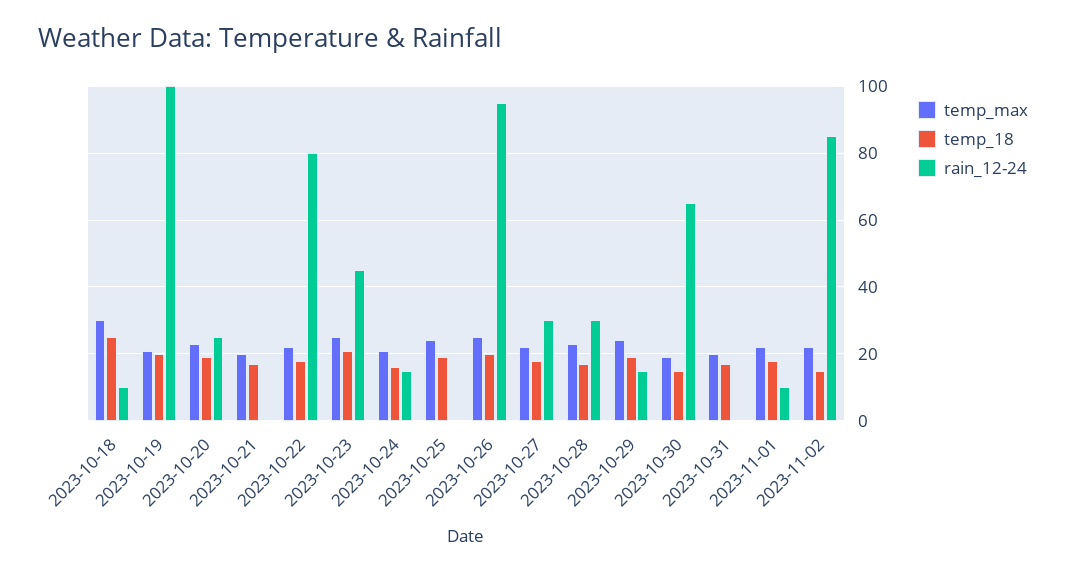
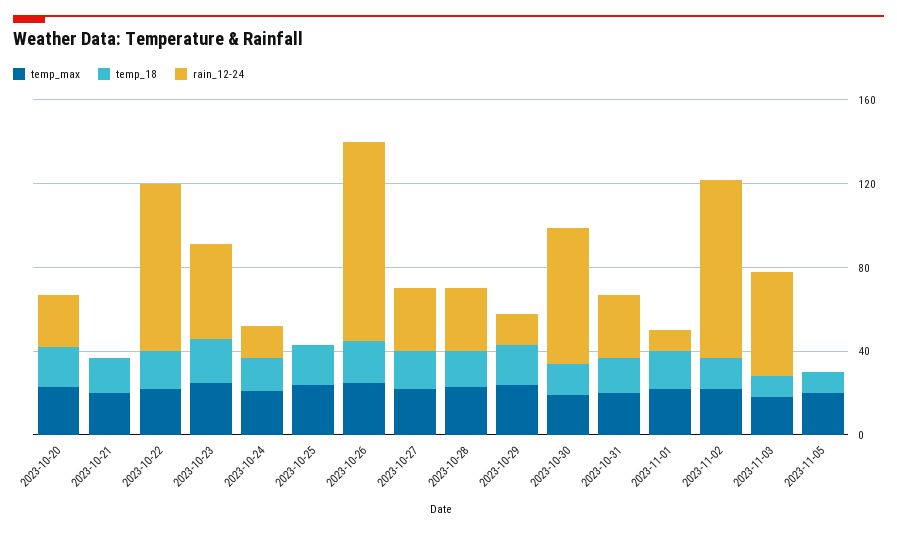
temp_max, 2023-10-18: 30 -> none
temp_18, 2023-10-18: 25 -> none
rain_12-24, 2023-10-18: 10 -> none
temp_max, 2023-10-19: 20 -> none
temp_18, 2023-10-19: 20 -> none
rain_12-24, 2023-10-19: 100 -> none
rain_12-24, 2023-10-31: 0 -> 30
temp_max, 2023-11-03: none -> 20
temp_18, 2023-11-03: none -> 10
rain_12-24, 2023-11-03: none -> 50
temp_max, 2023-11-05: none -> 20
temp_18, 2023-11-05: none -> 10
rain_12-24, 2023-11-05: none -> 0

